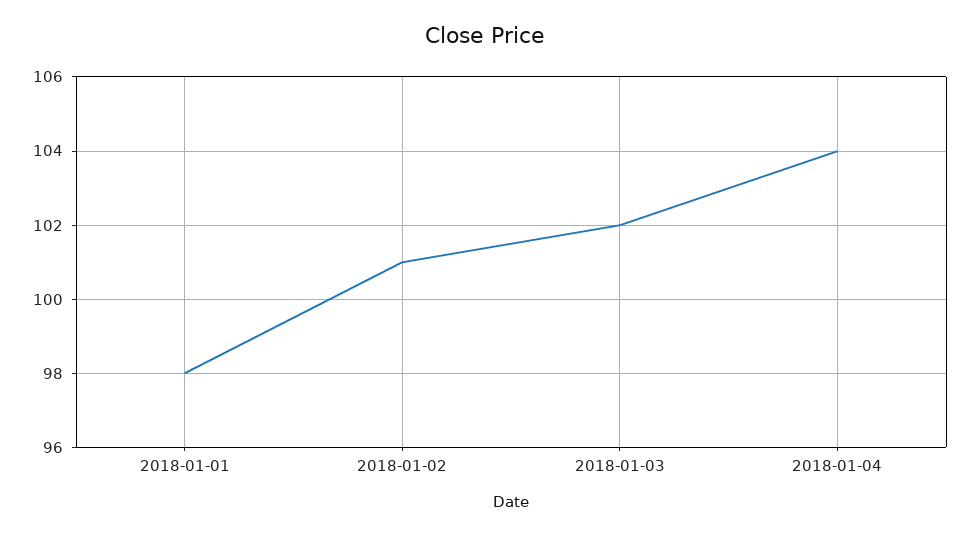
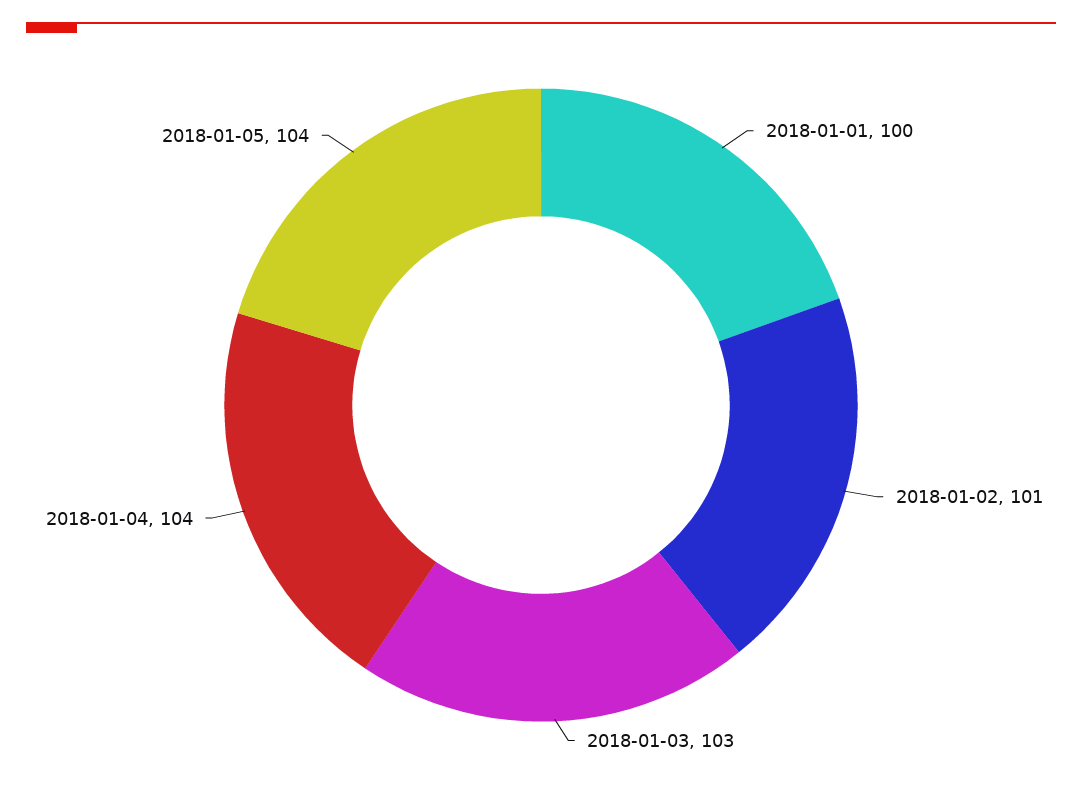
2018-01-01: 98 -> 100
2018-01-03: 102 -> 103
2018-01-05: none -> 104

